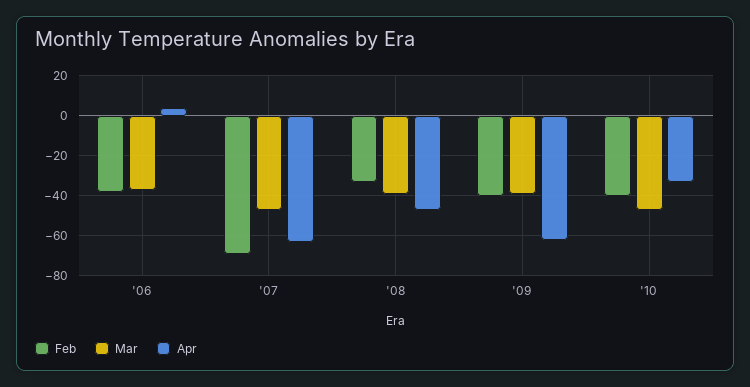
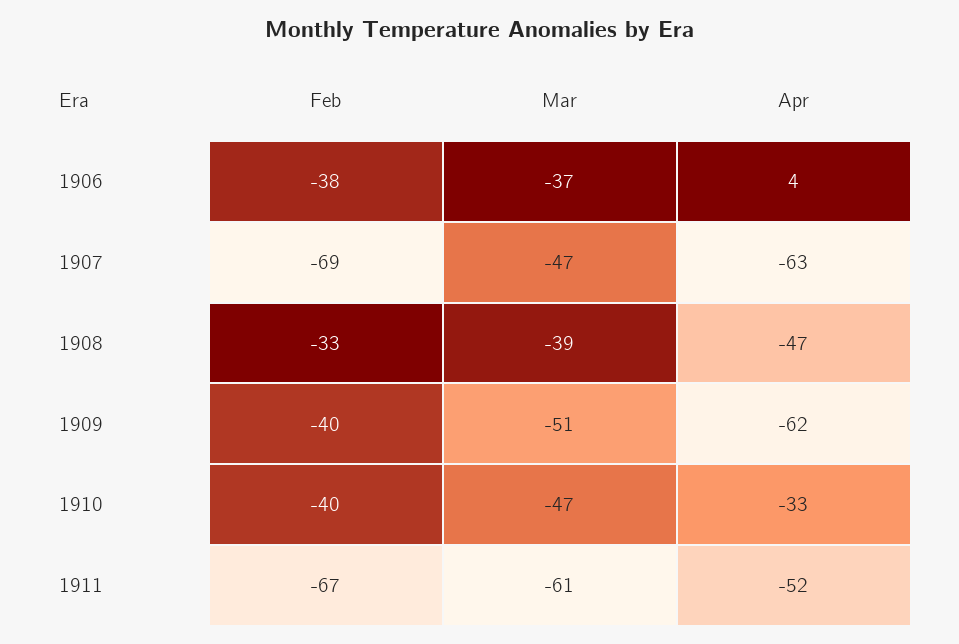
Mar, '09: -40 -> -51
Feb, 1911: none -> -67
Mar, 1911: none -> -61
Apr, 1911: none -> -52

